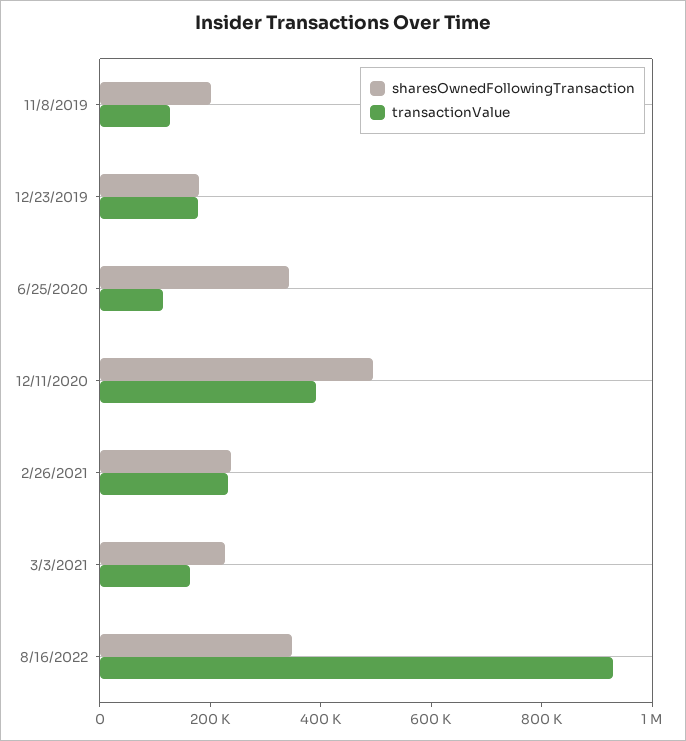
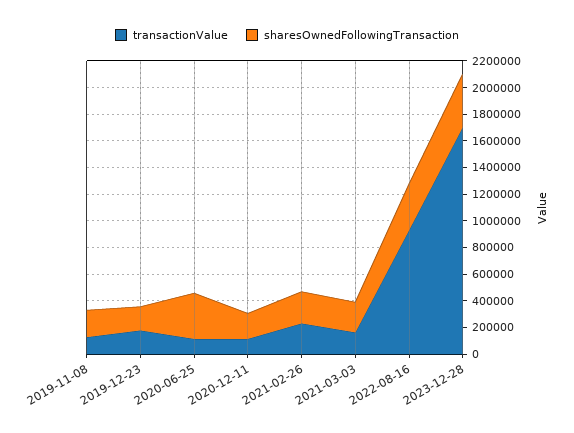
sharesOwnedFollowingTransaction, 12/11/2020: 500000 -> 200000
transactionValue, 12/11/2020: 400000 -> 100000
transactionValue, 2023-12-28: none -> 1700000
sharesOwnedFollowingTransaction, 2023-12-28: none -> 400000

